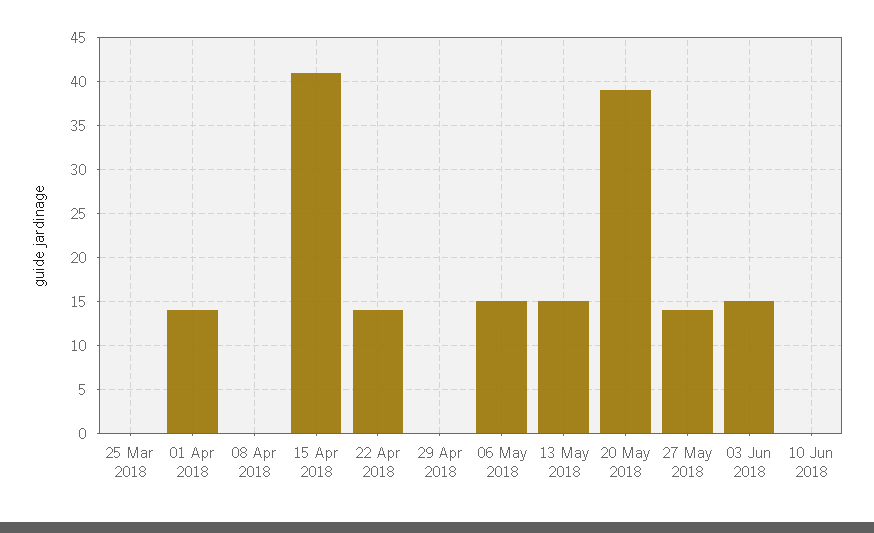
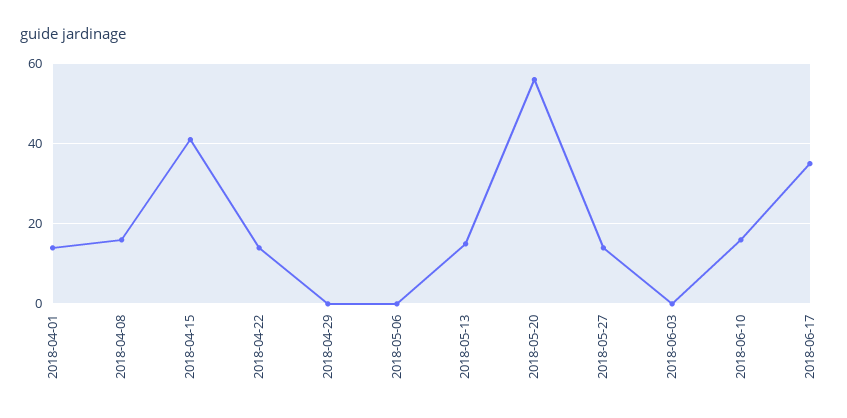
25 Mar 2018: 0 -> none
08 Apr 2018: 0 -> 15
06 May 2018: 15 -> 0
20 May 2018: 39 -> 55
03 Jun 2018: 15 -> 0
10 Jun 2018: 0 -> 15
2018-06-17: none -> 35

